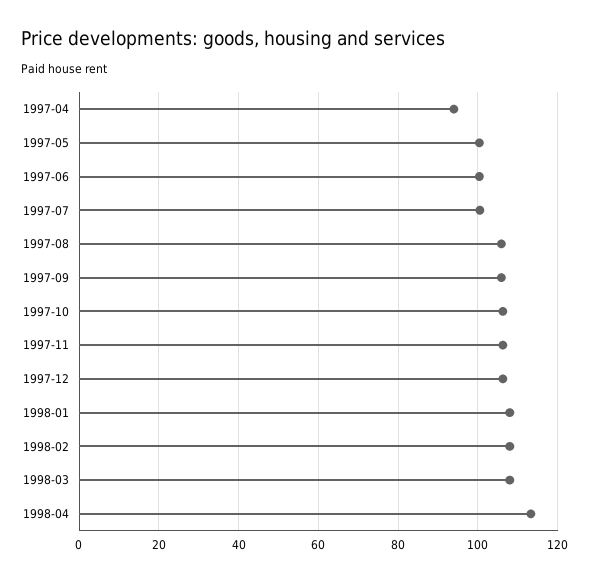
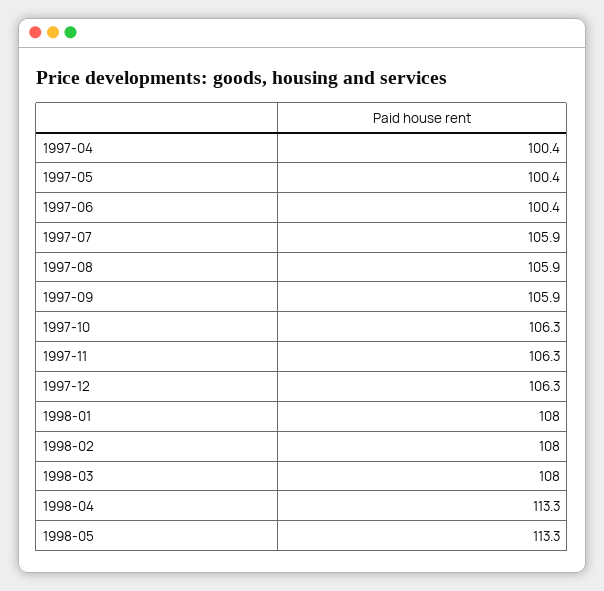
1997-04: 94 -> 100.4
1997-07: 100 -> 105.9
1998-05: none -> 113.3

